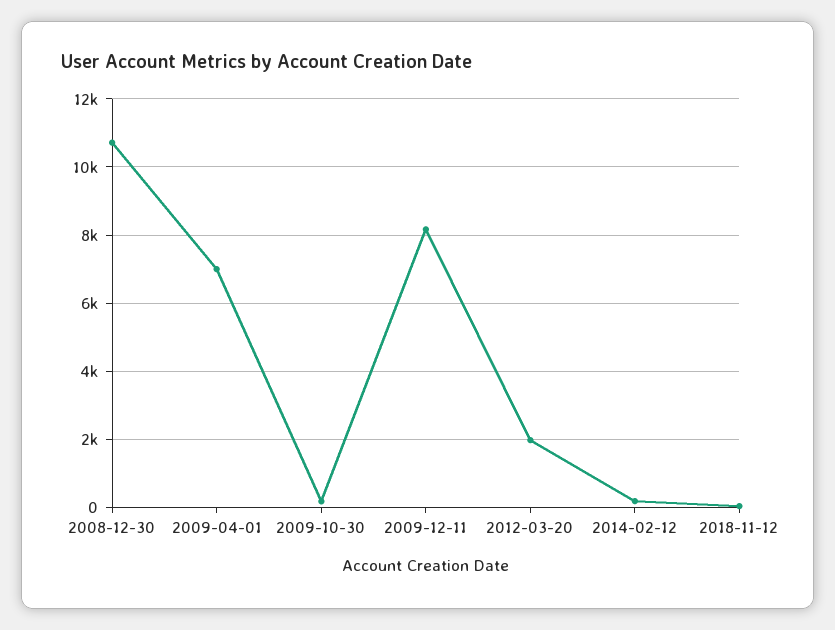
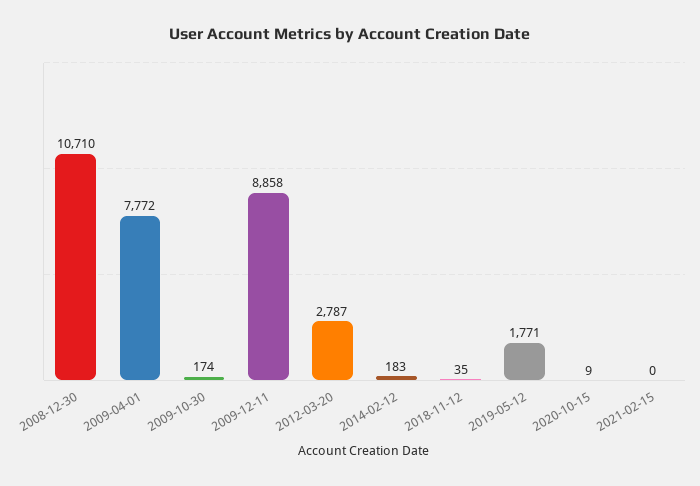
2009-04-01: 7000 -> 7772
2009-12-11: 8200 -> 8858
2012-03-20: 2000 -> 2787
2019-05-12: none -> 1771
2020-10-15: none -> 9
2021-02-15: none -> 0

